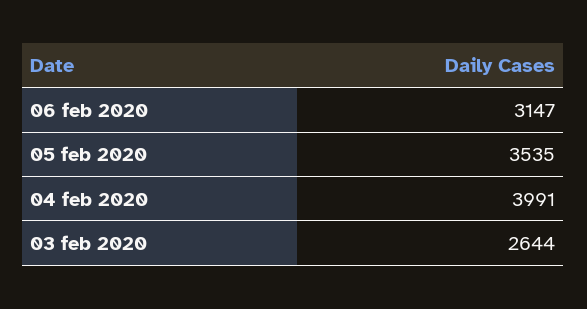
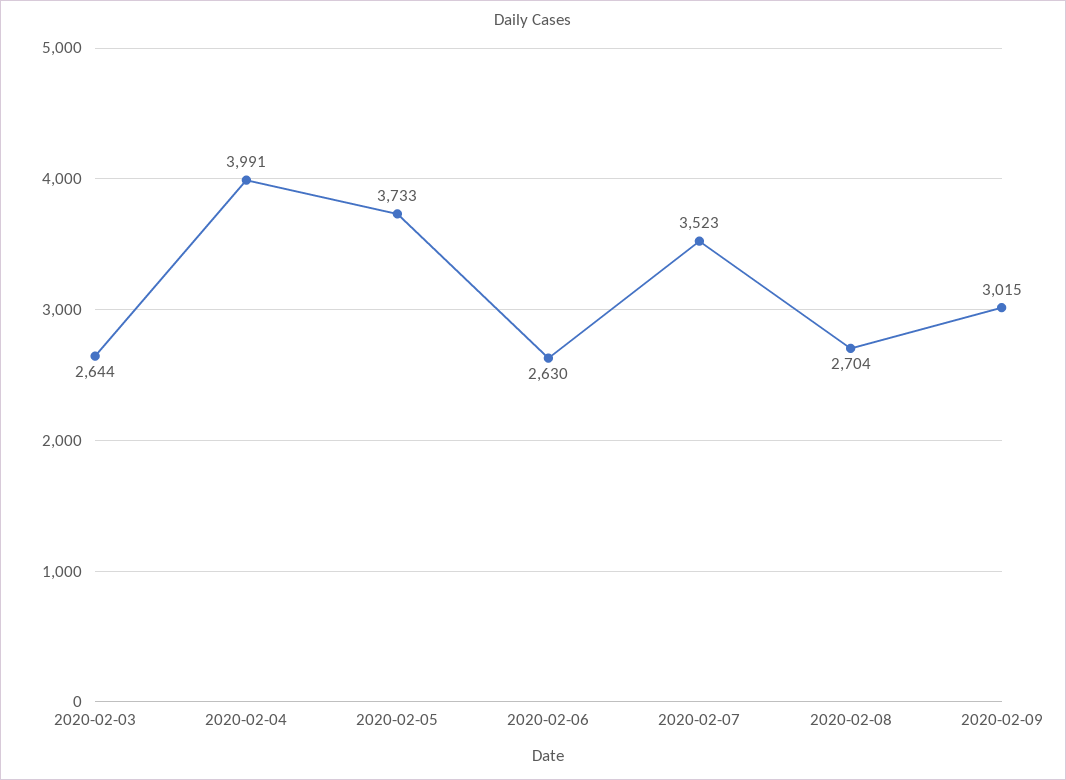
06 feb 2020: 3147 -> 2630
05 feb 2020: 3535 -> 3733
2020-02-07: none -> 3523
2020-02-08: none -> 2704
2020-02-09: none -> 3015

